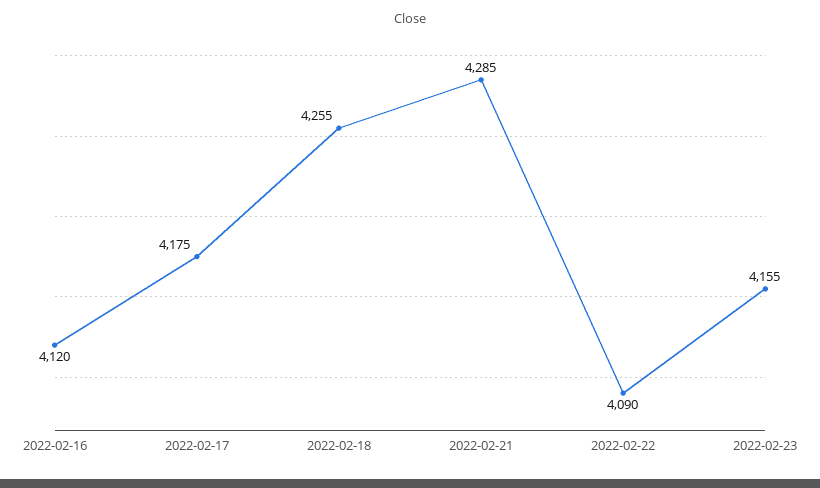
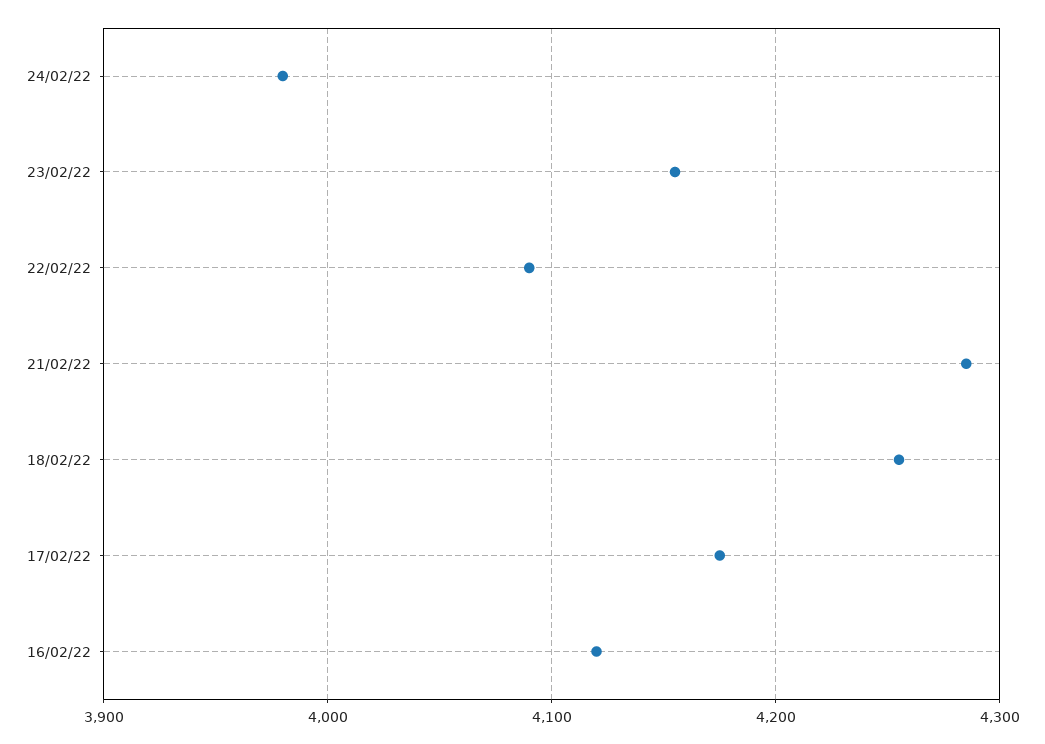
24/02/22: none -> 3980

